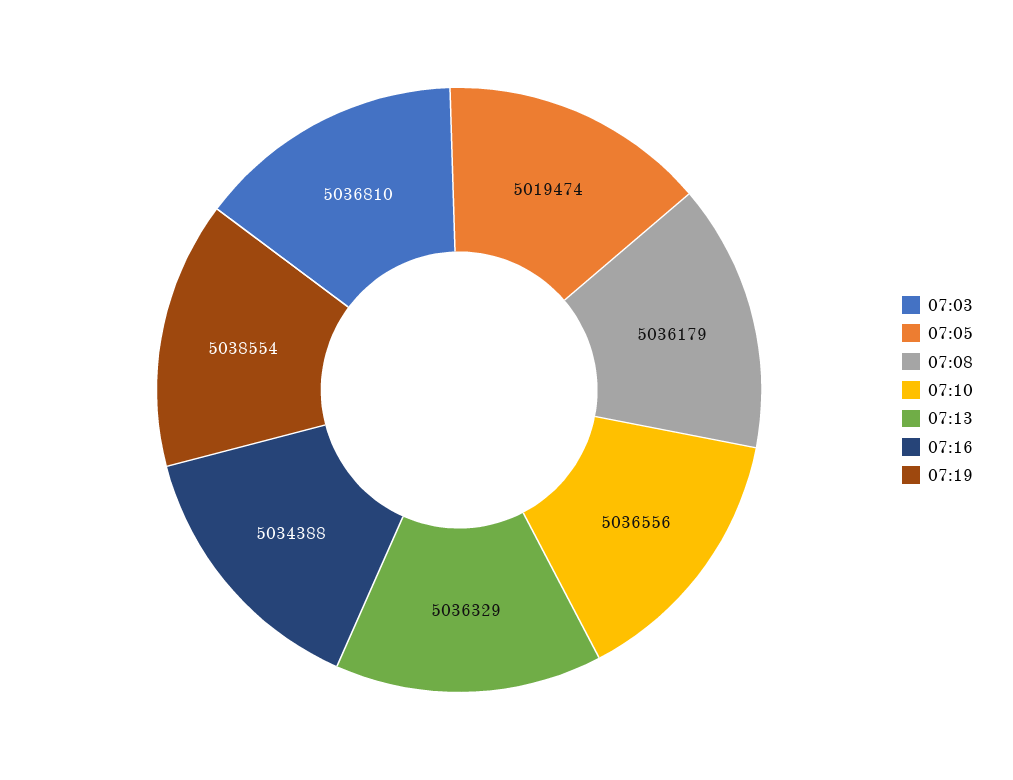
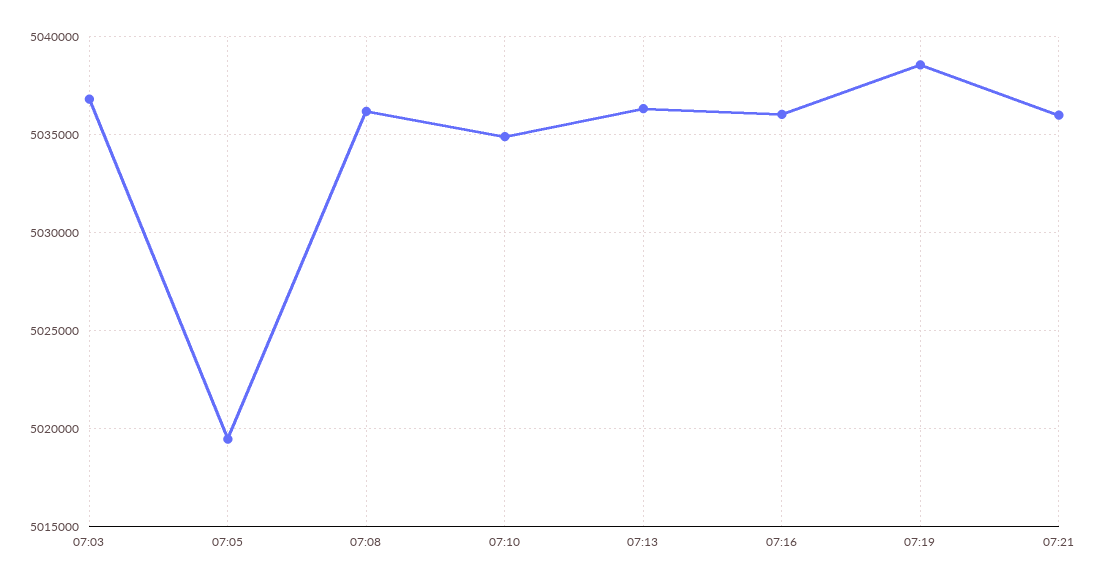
07:10: 5036556 -> 5035000
07:16: 5034388 -> 5036000
07:21: none -> 5036000

